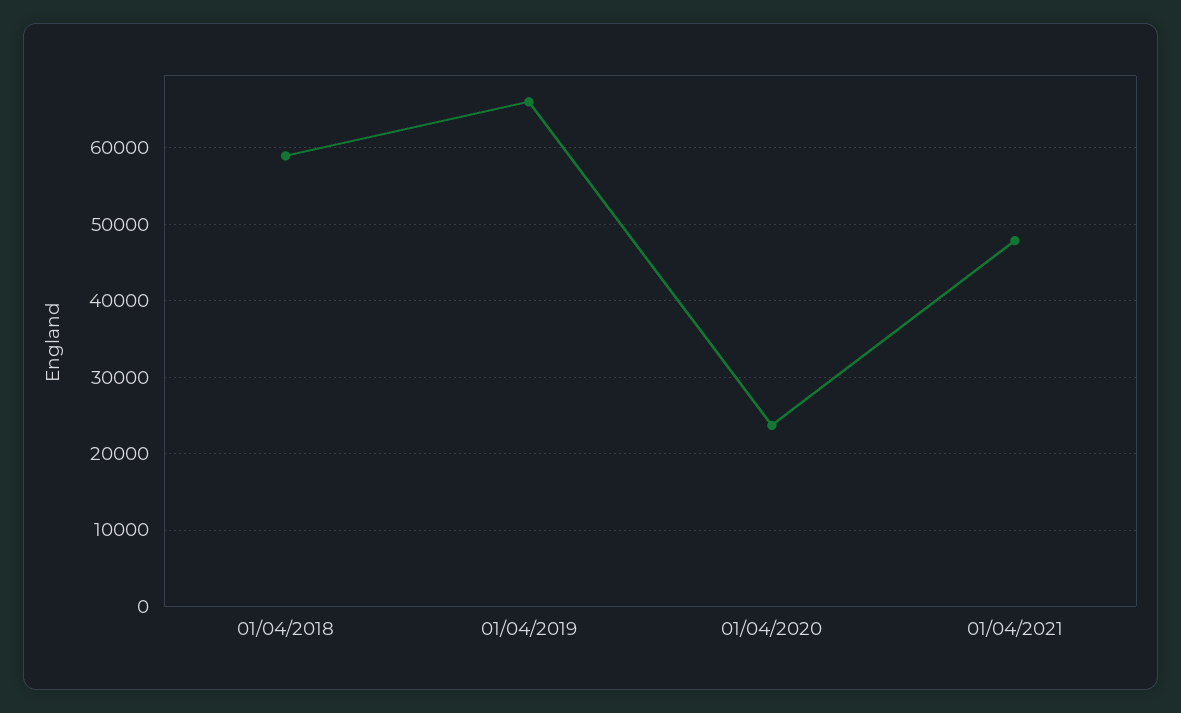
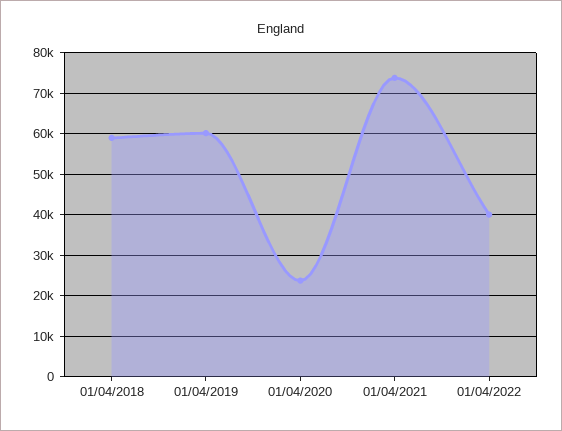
01/04/2019: 66000 -> 60000
01/04/2021: 48000 -> 74000
01/04/2022: none -> 40000

